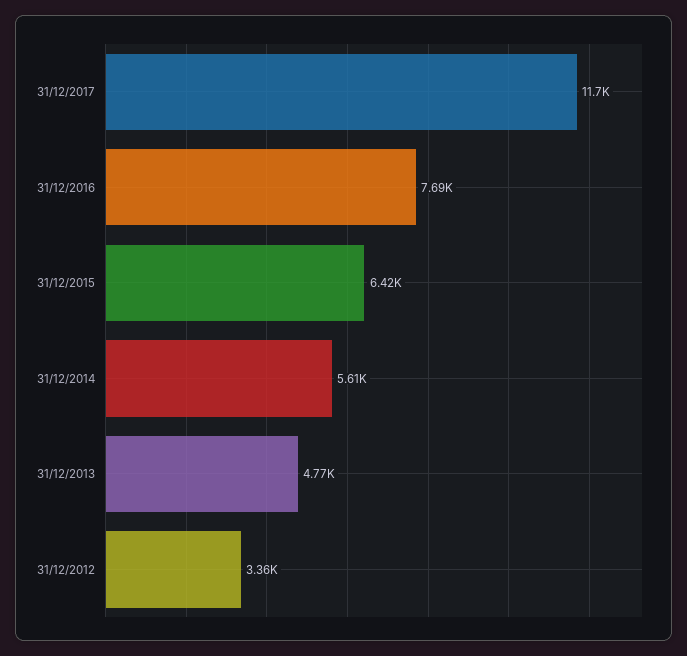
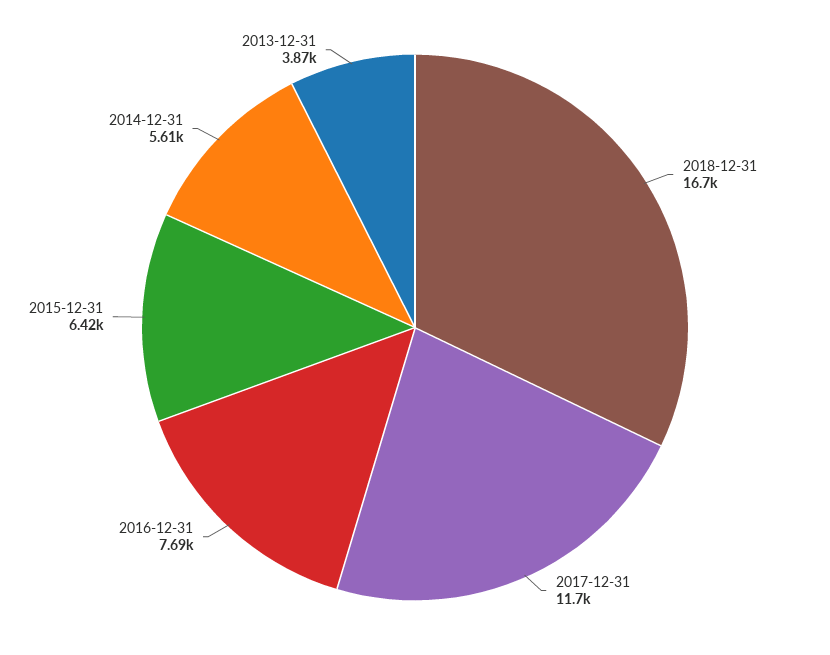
31/12/2013: 4770 -> 3870
31/12/2012: 3360 -> none
2018-12-31: none -> 16700

